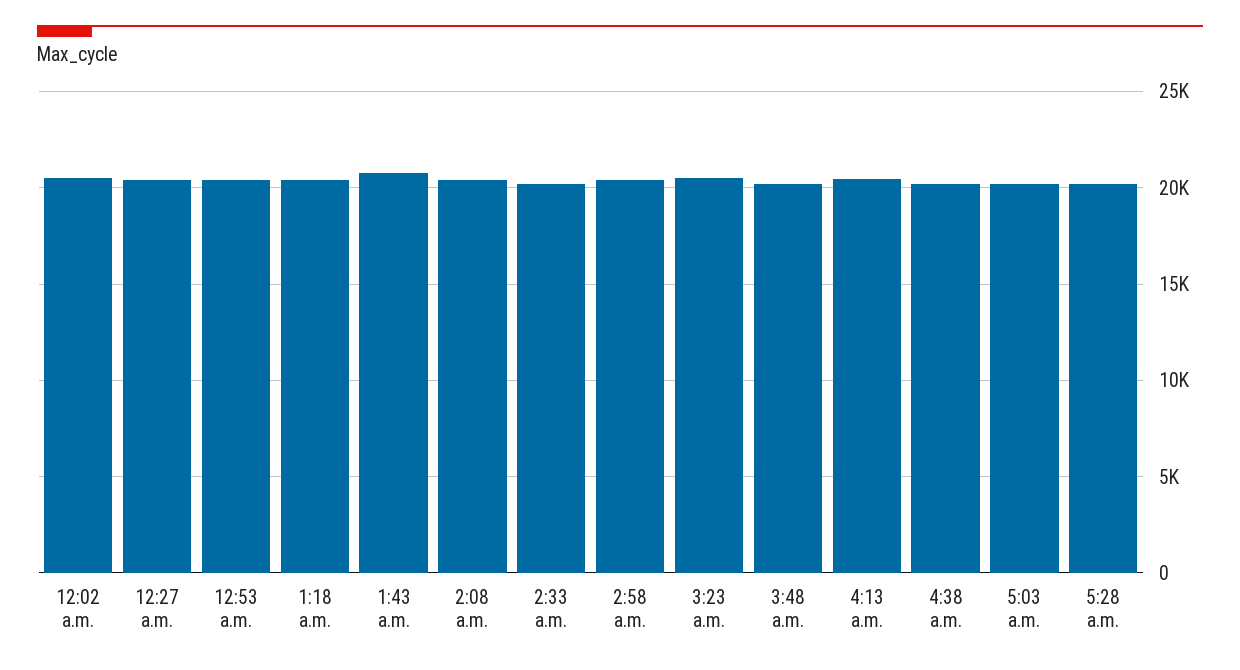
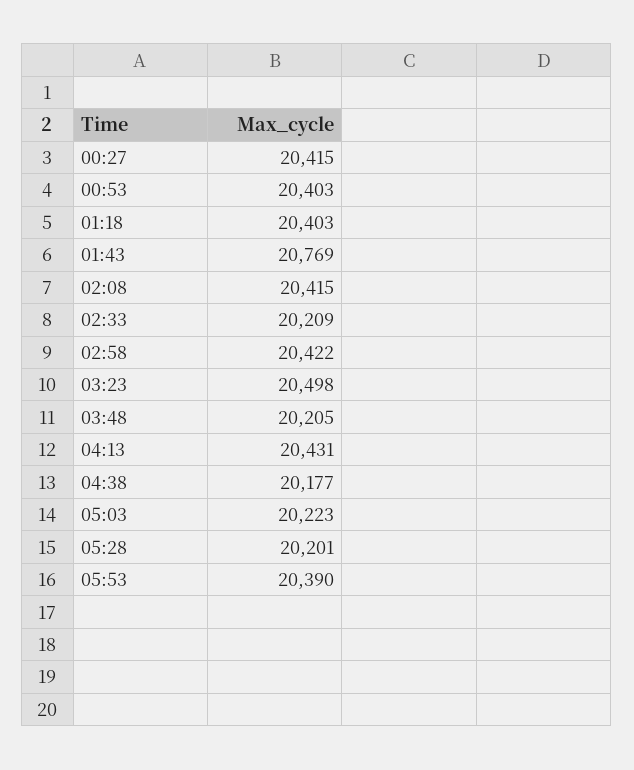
12:02 a.m.: 20500 -> none
05:53: none -> 20390

